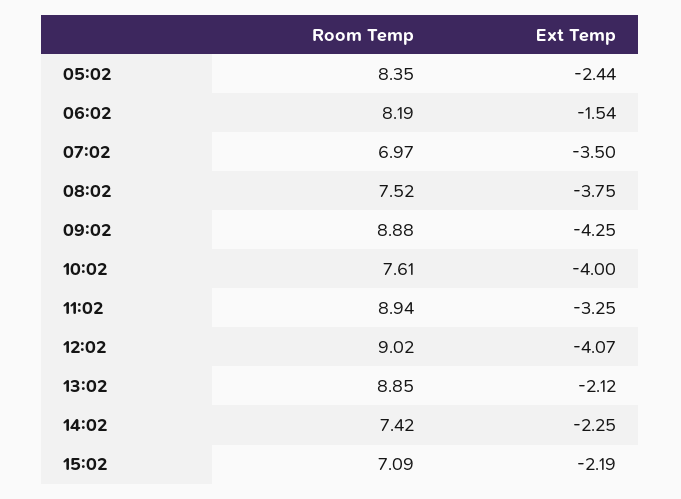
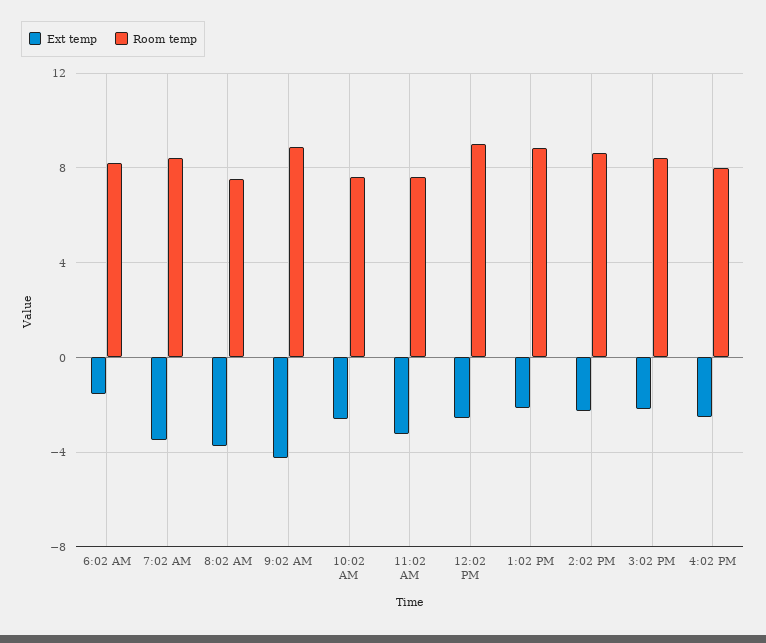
Room Temp, 05:02: 8.35 -> none
Ext Temp, 05:02: -2.44 -> none
Room Temp, 07:02: 6.97 -> 8.5
Ext Temp, 10:02: -4 -> -2.5
Room Temp, 11:02: 8.94 -> 7.5
Ext Temp, 12:02: -4.07 -> -2.5
Room Temp, 14:02: 7.42 -> 8.5
Room Temp, 15:02: 7.09 -> 8.5
Ext Temp, 4:02 PM: none -> -2.5
Room Temp, 4:02 PM: none -> 8

